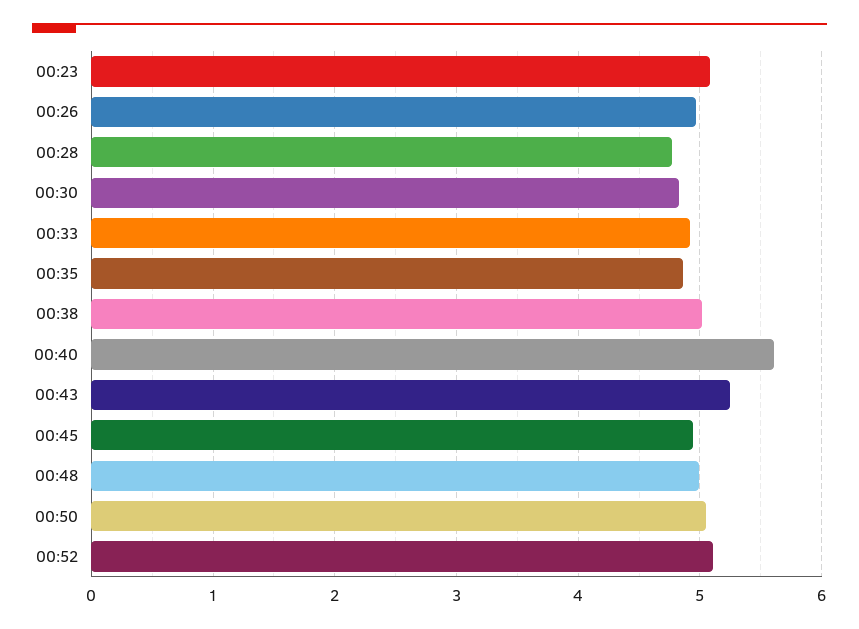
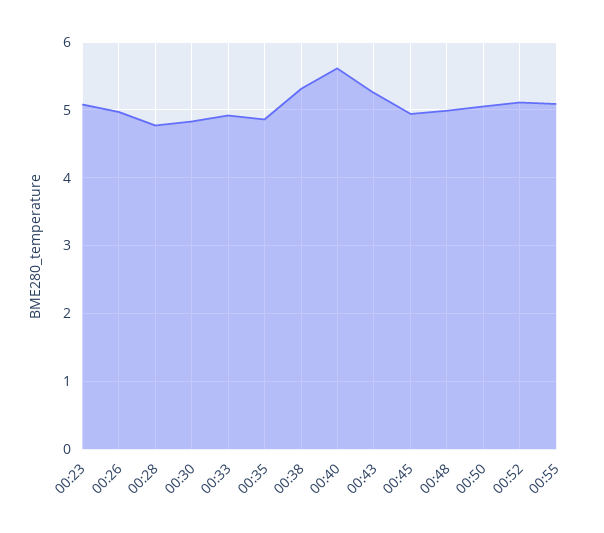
00:38: 5 -> 5.3
00:55: none -> 5.1

